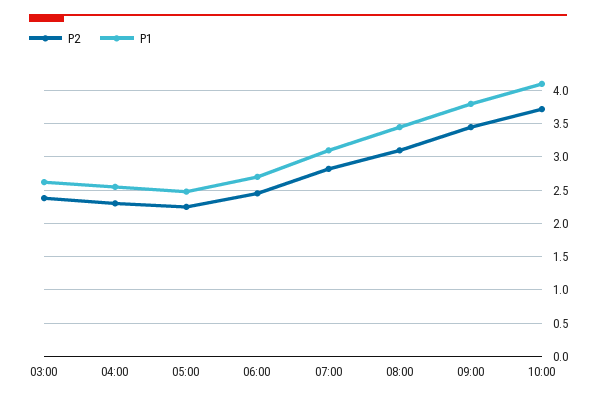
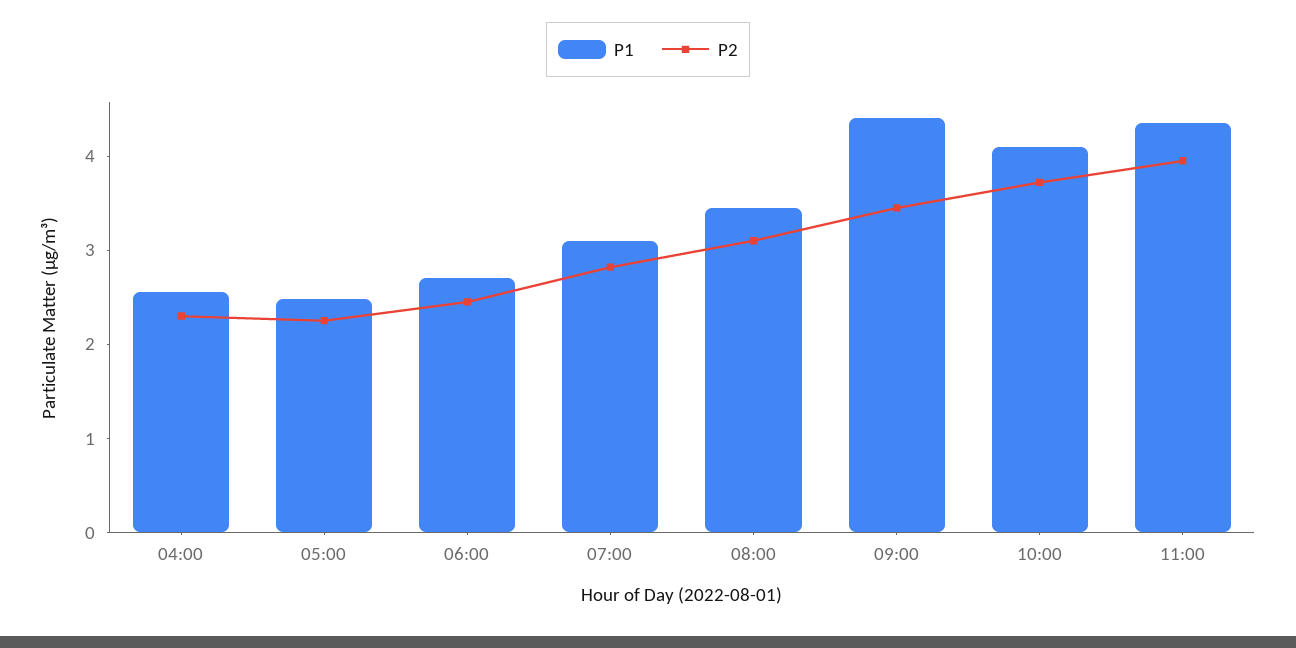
P2, 03:00: 2.4 -> none
P1, 03:00: 2.6 -> none
P1, 09:00: 3.8 -> 4.4
P1, 11:00: none -> 4.4
P2, 11:00: none -> 4

